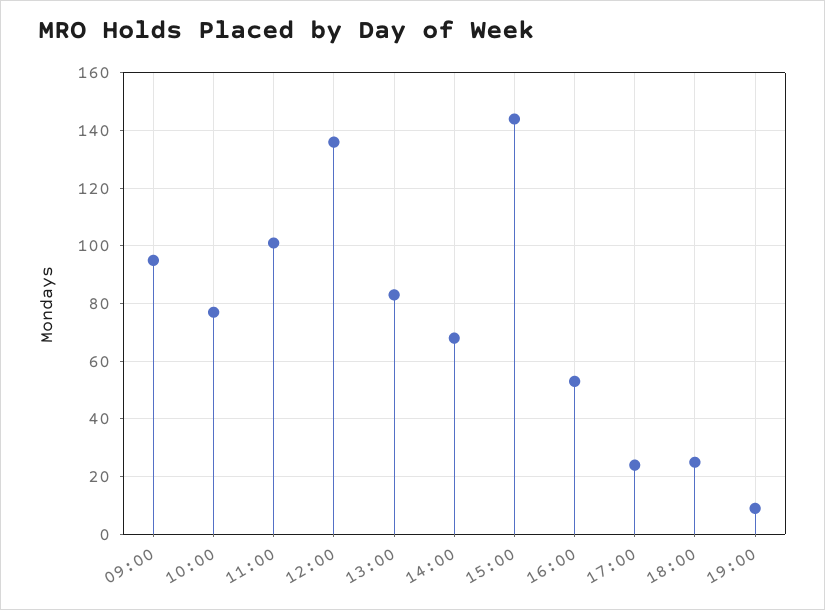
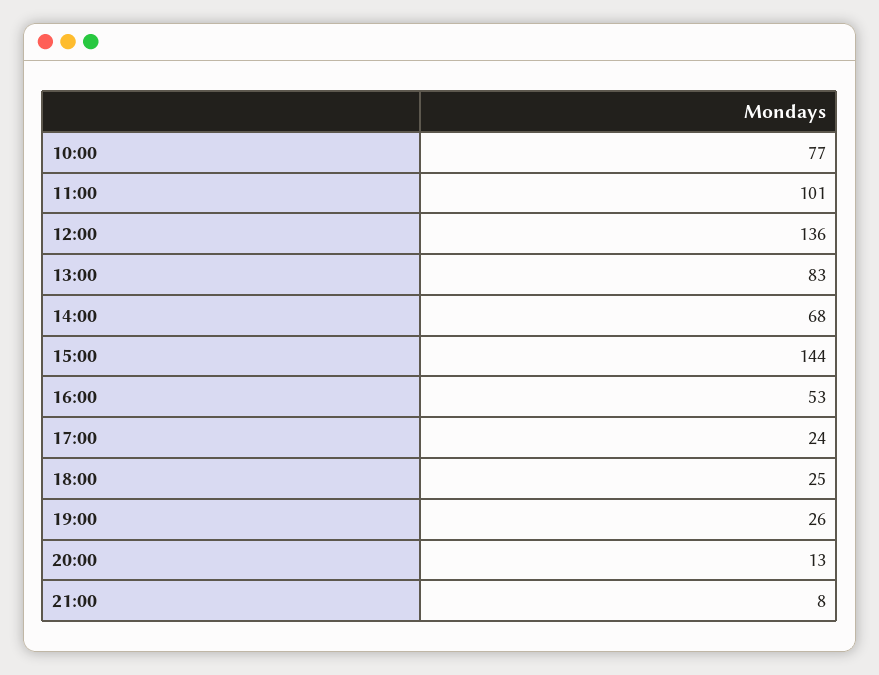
09:00: 95 -> none
19:00: 10 -> 26
20:00: none -> 13
21:00: none -> 8

